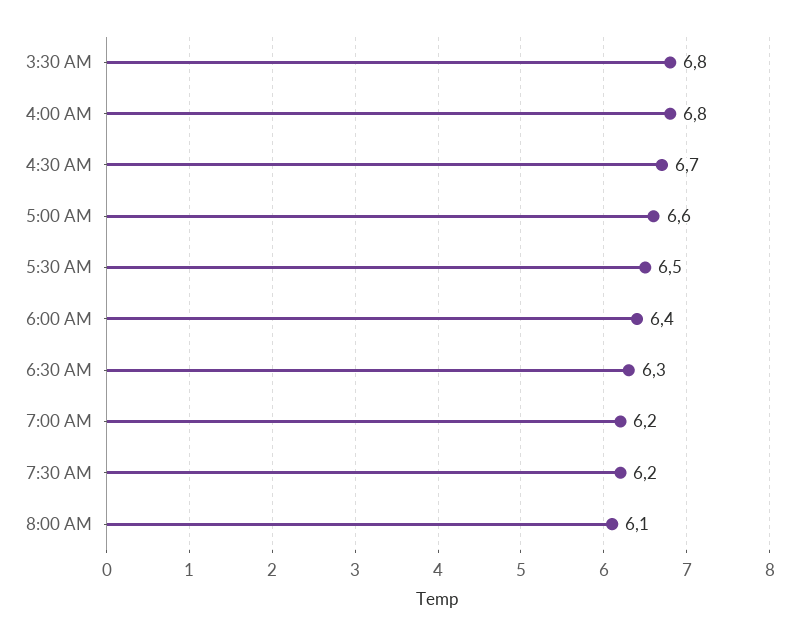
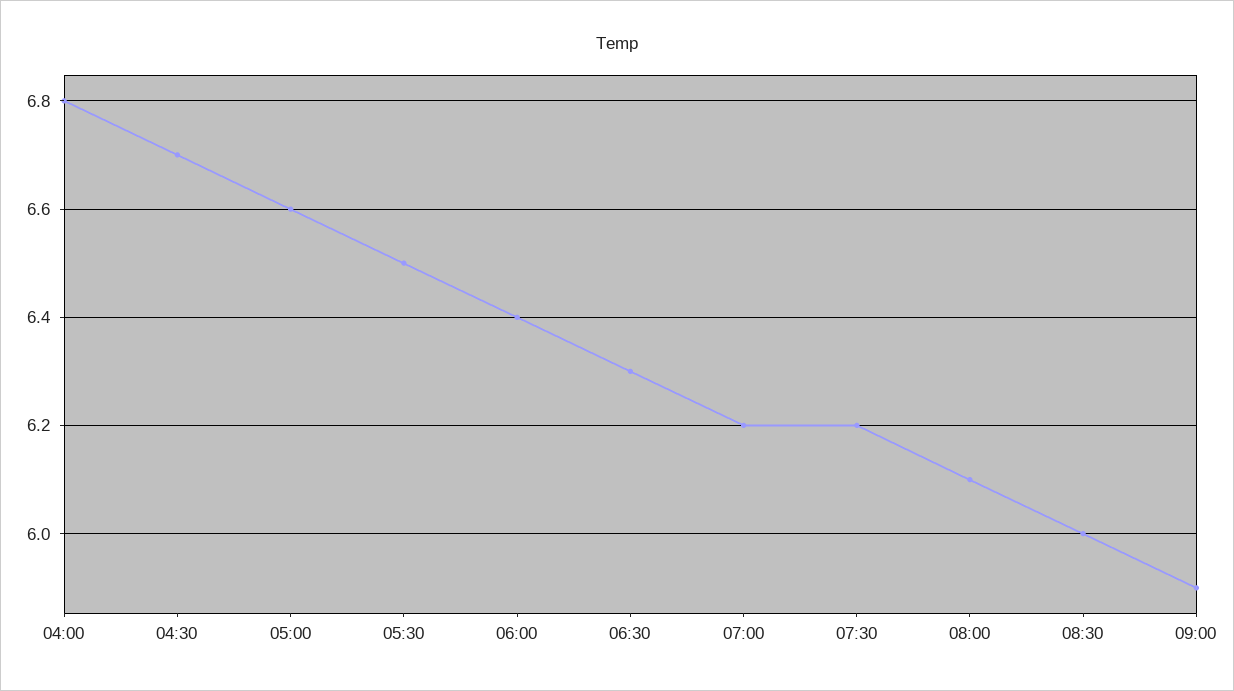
3:30 AM: 6.8 -> none
08:30: none -> 6
09:00: none -> 5.9

